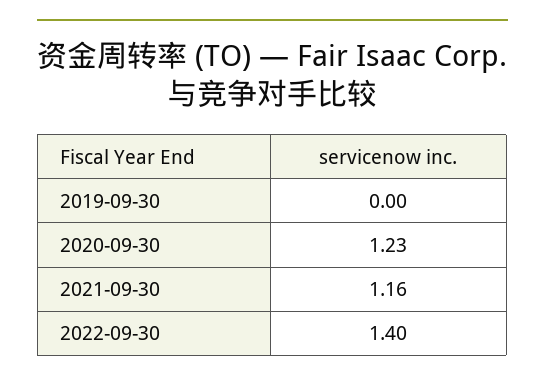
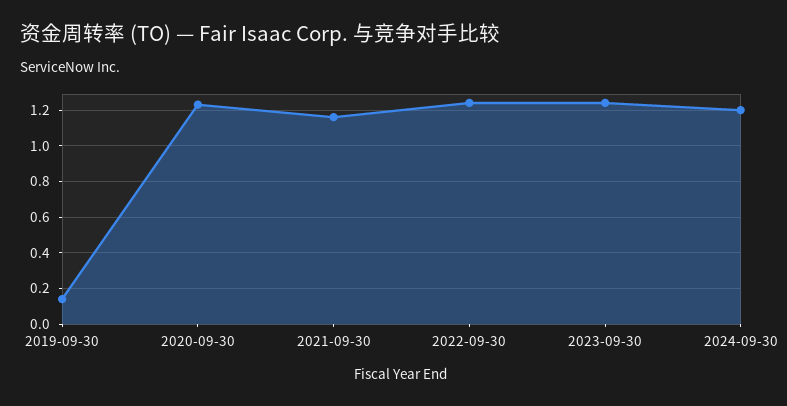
2019-09-30: 0 -> 0.15
2022-09-30: 1.4 -> 1.25
2023-09-30: none -> 1.25
2024-09-30: none -> 1.2

